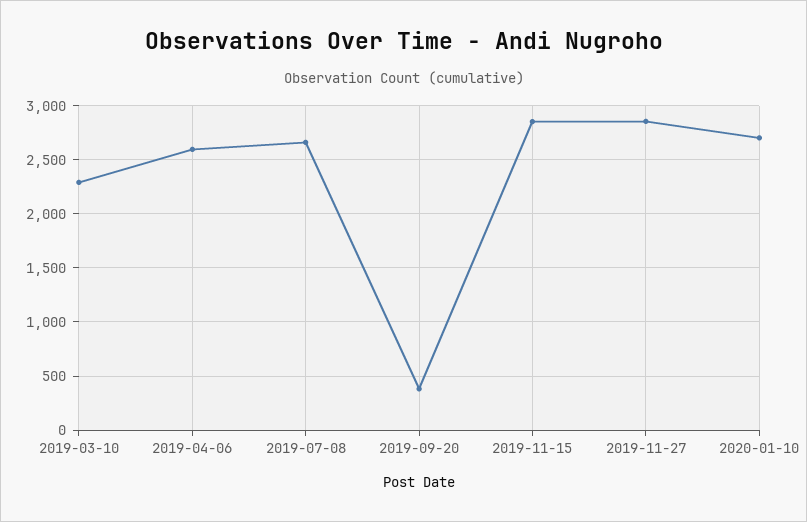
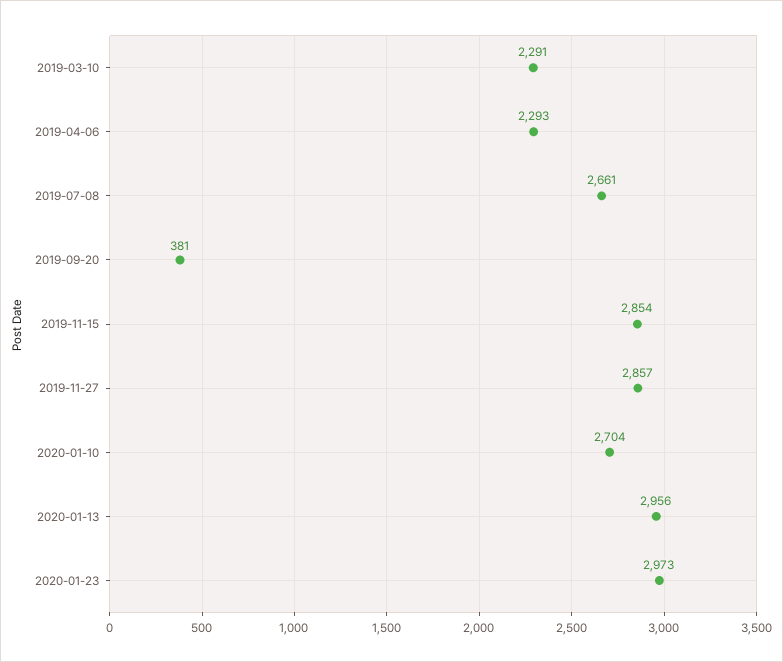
2019-04-06: 2600 -> 2293
2020-01-13: none -> 2956
2020-01-23: none -> 2973

